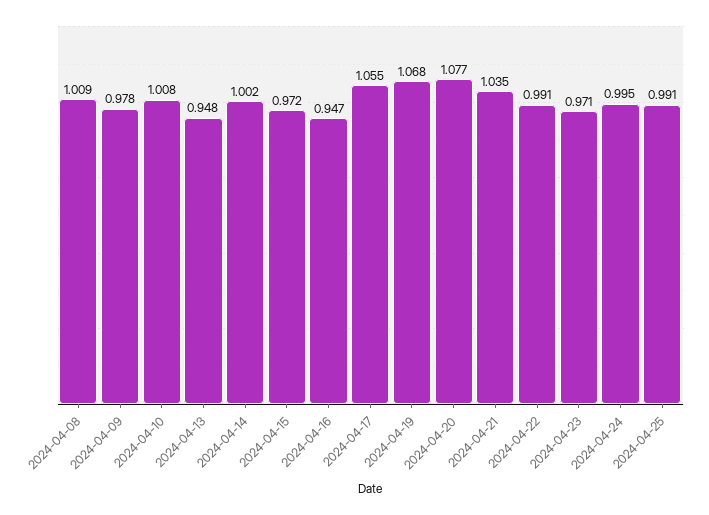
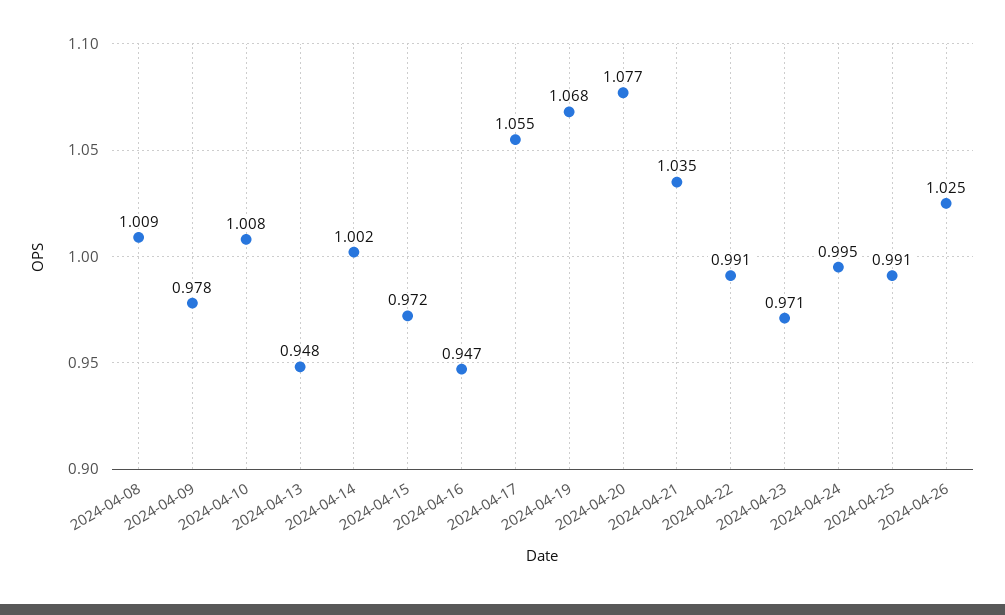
2024-04-26: none -> 1.025

